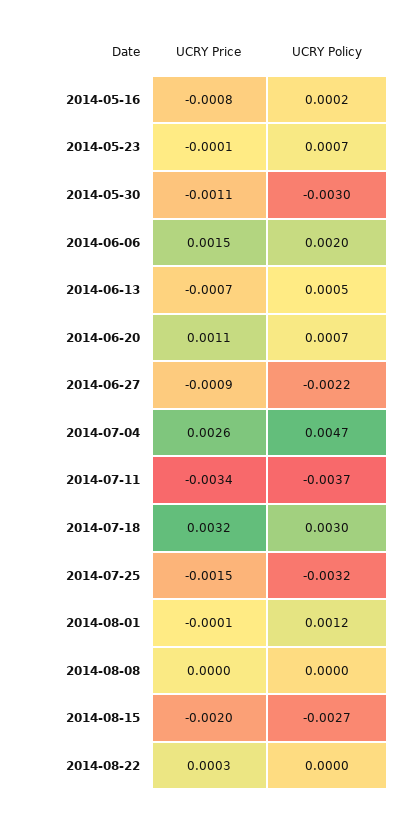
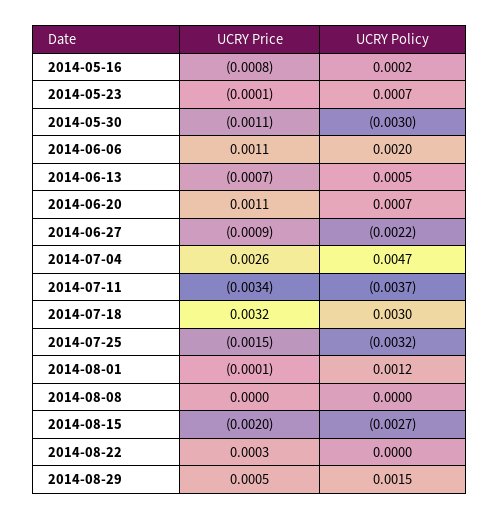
UCRY Price, 2014-06-06: 0.0015 -> 0.0011
UCRY Price, 2014-08-29: none -> 0.0005
UCRY Policy, 2014-08-29: none -> 0.0015

